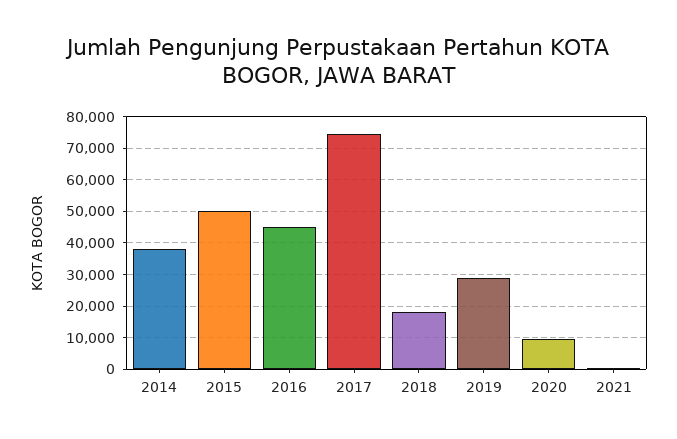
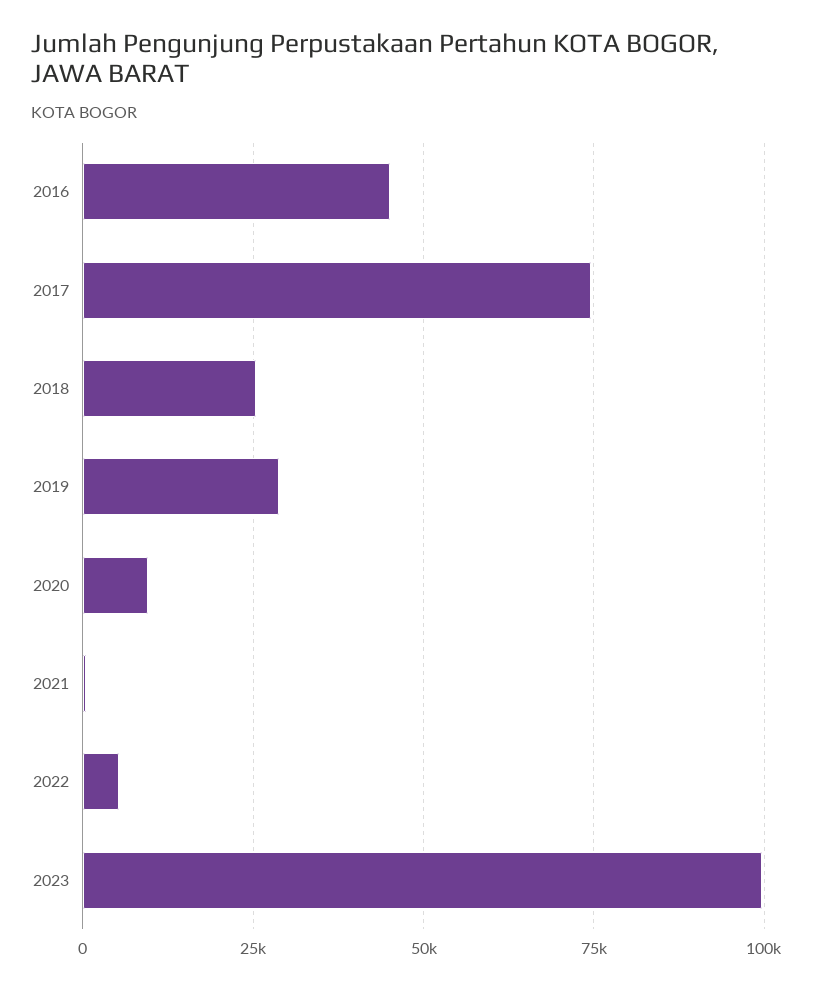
2014: 38000 -> none
2015: 50000 -> none
2018: 18000 -> 25000
2022: none -> 5000
2023: none -> 100000

